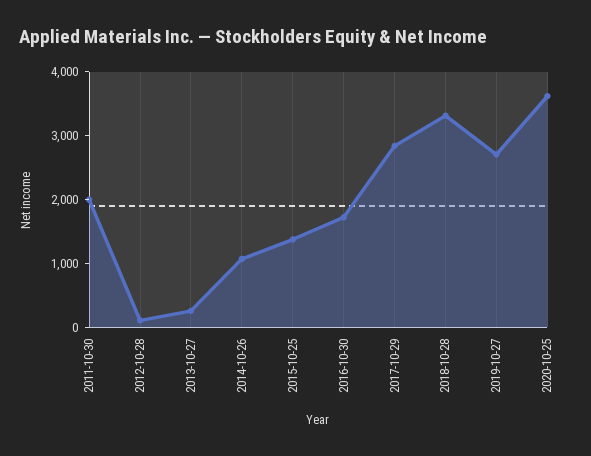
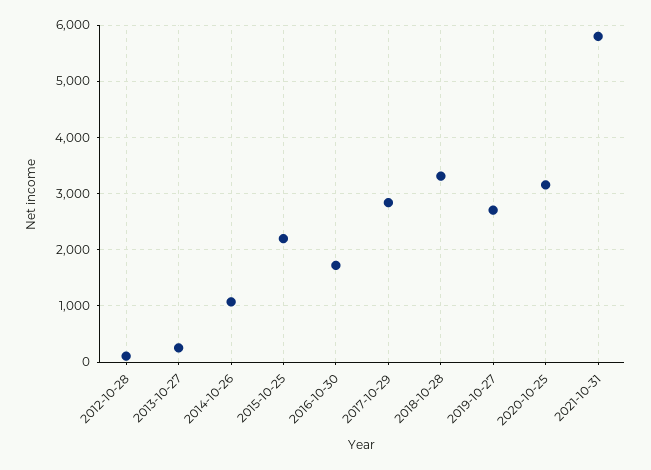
2011-10-30: 2000 -> none
2015-10-25: 1400 -> 2200
2020-10-25: 3600 -> 3200
2021-10-31: none -> 5800

